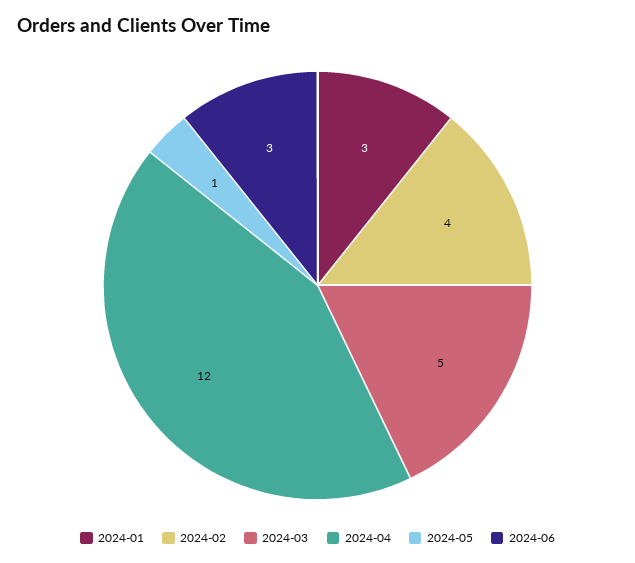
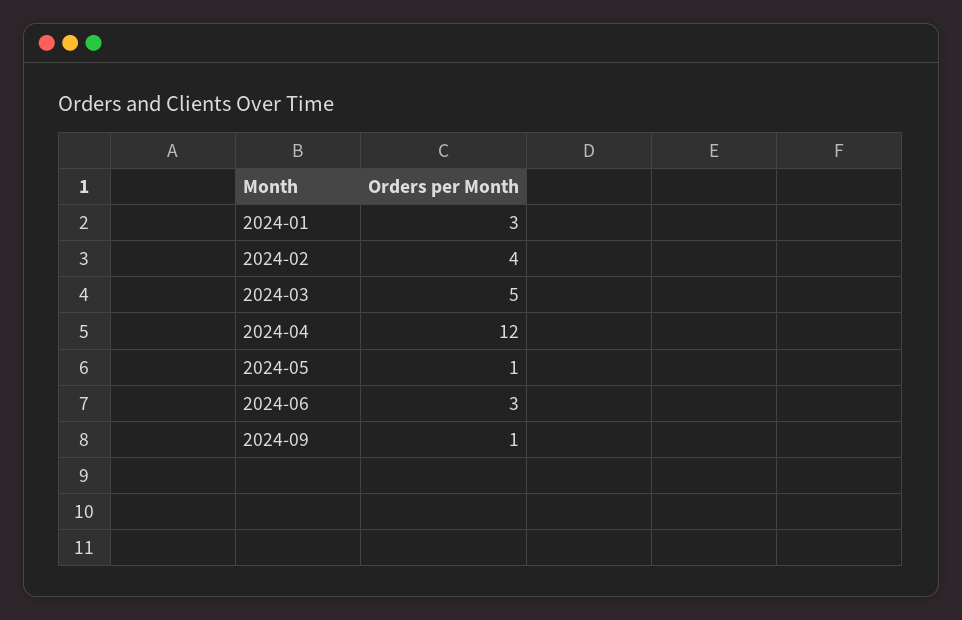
2024-09: none -> 1

